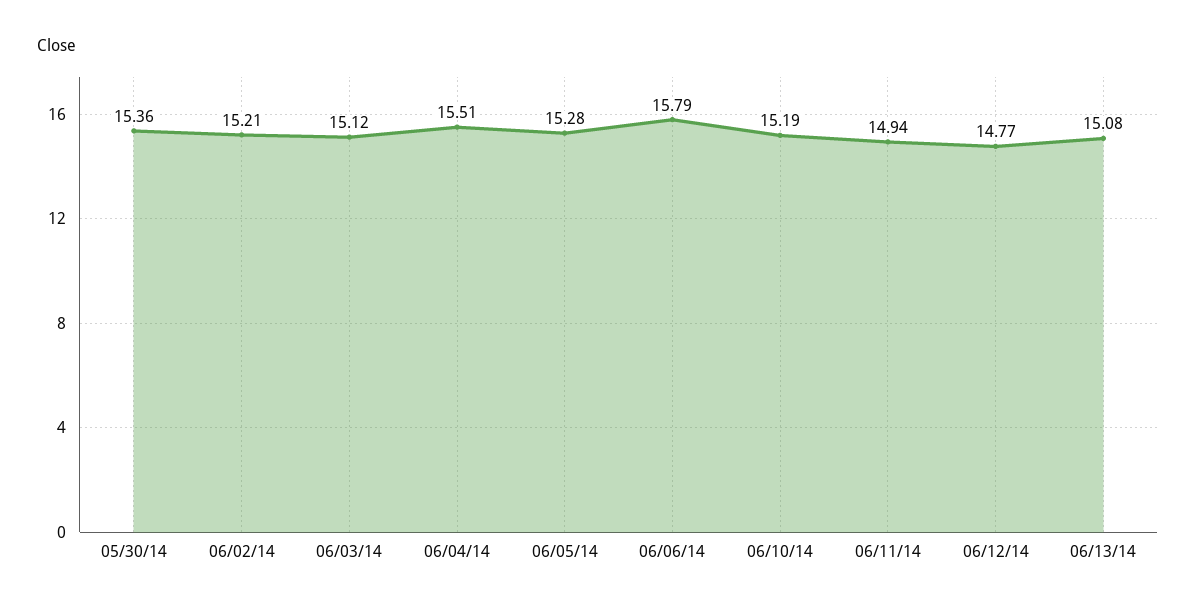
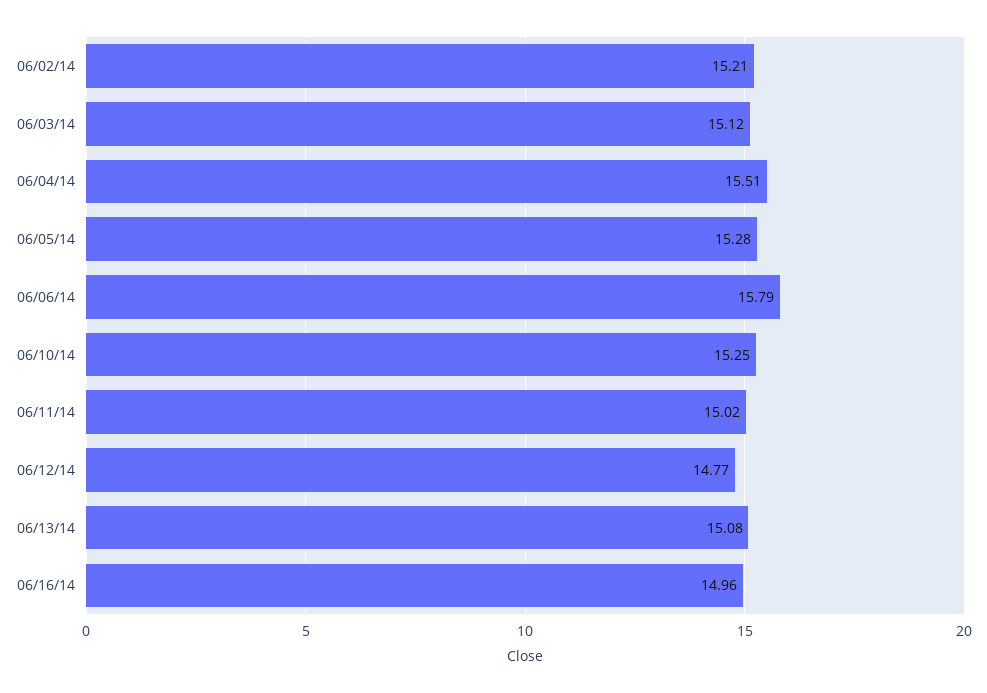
05/30/14: 15.36 -> none
06/10/14: 15.19 -> 15.25
06/11/14: 14.94 -> 15.02
06/16/14: none -> 14.96

